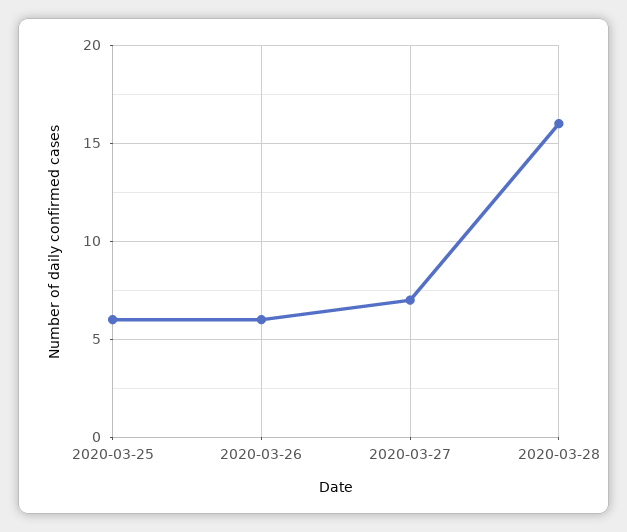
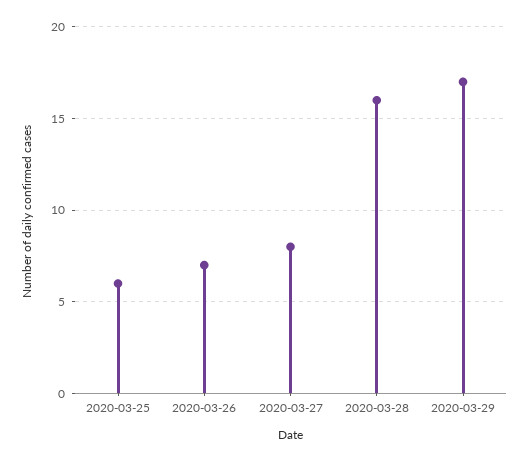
2020-03-26: 6 -> 7
2020-03-27: 7 -> 8
2020-03-29: none -> 17

